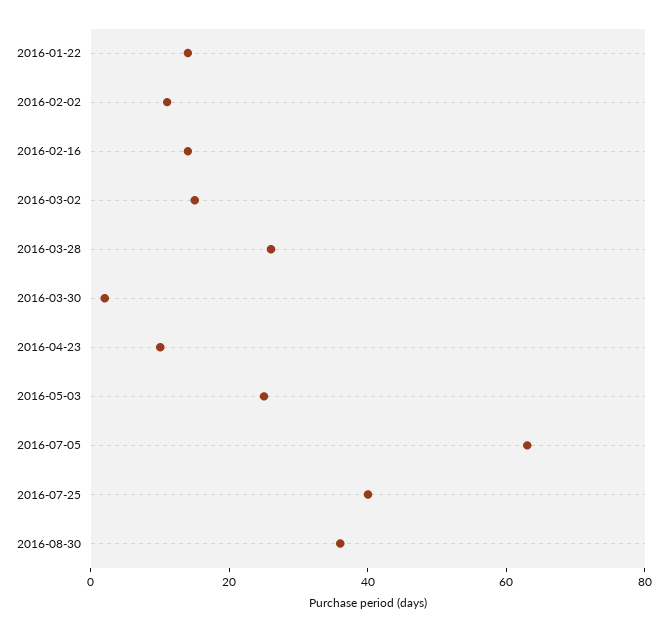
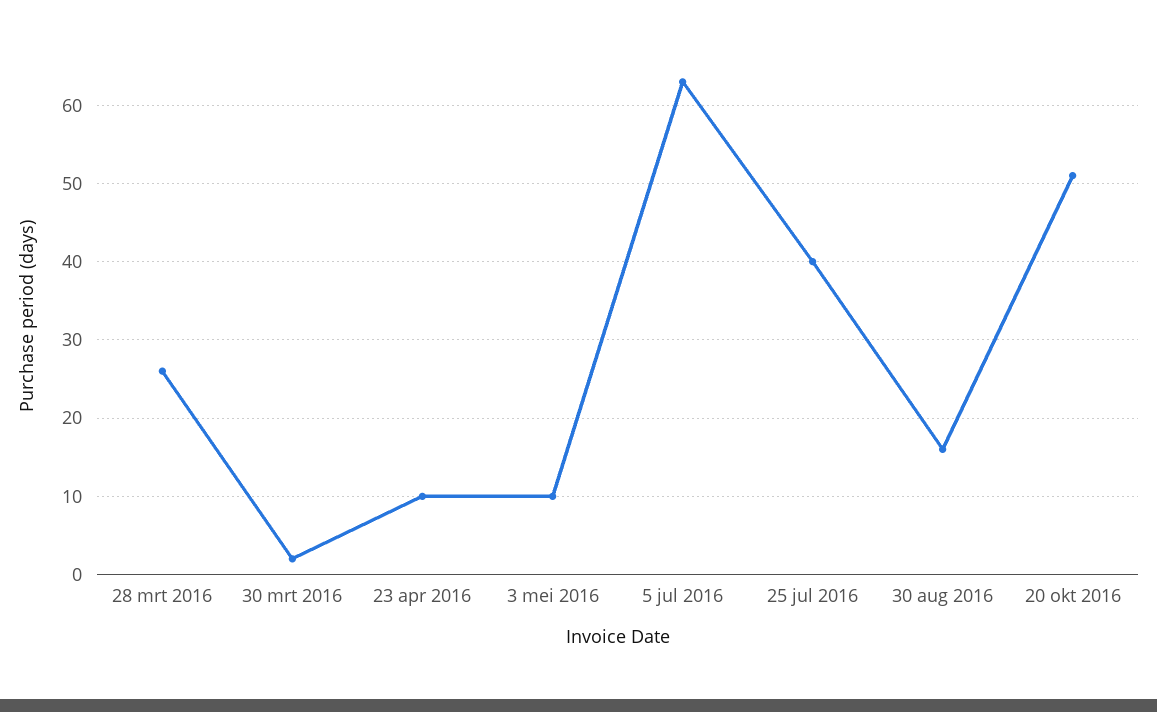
2016-01-22: 15 -> none
2016-02-02: 10 -> none
2016-02-16: 15 -> none
2016-03-02: 15 -> none
2016-05-03: 25 -> 10
2016-08-30: 35 -> 16
20 okt 2016: none -> 51

